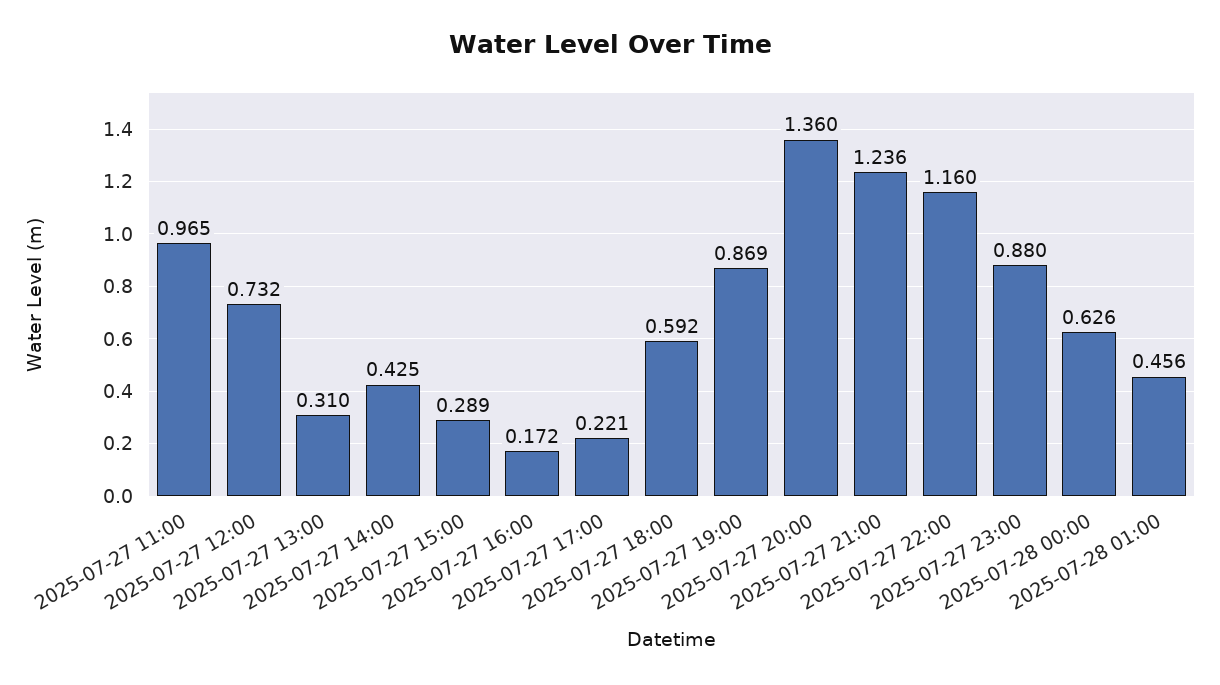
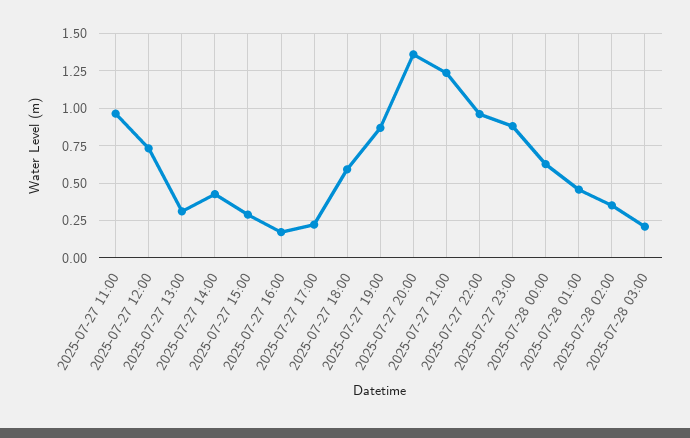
2025-07-27 22:00: 1.16 -> 0.95
2025-07-28 02:00: none -> 0.35
2025-07-28 03:00: none -> 0.2

